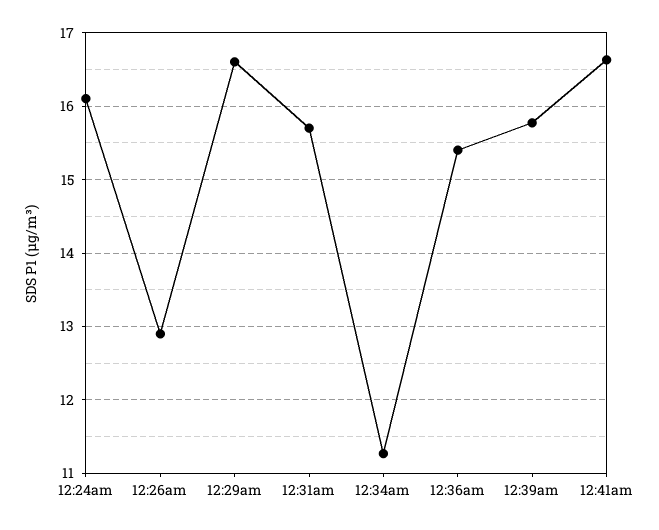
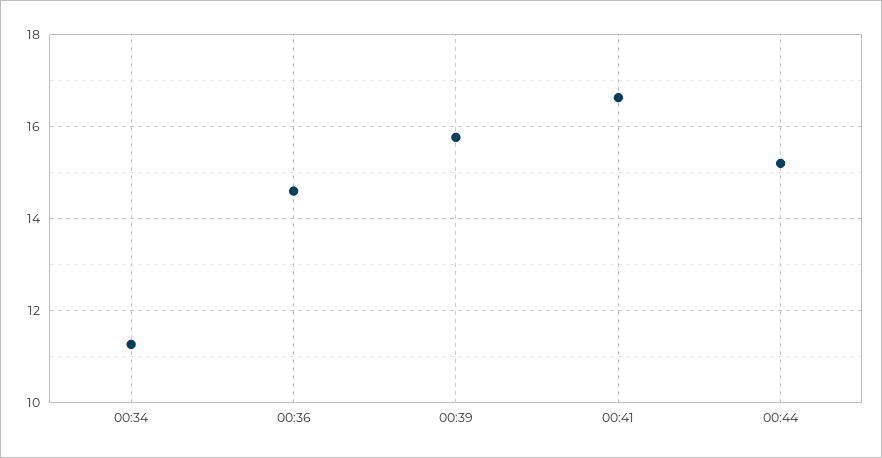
12:24am: 16.1 -> none
12:26am: 12.9 -> none
12:29am: 16.6 -> none
12:31am: 15.7 -> none
12:36am: 15.4 -> 14.6
00:44: none -> 15.2

